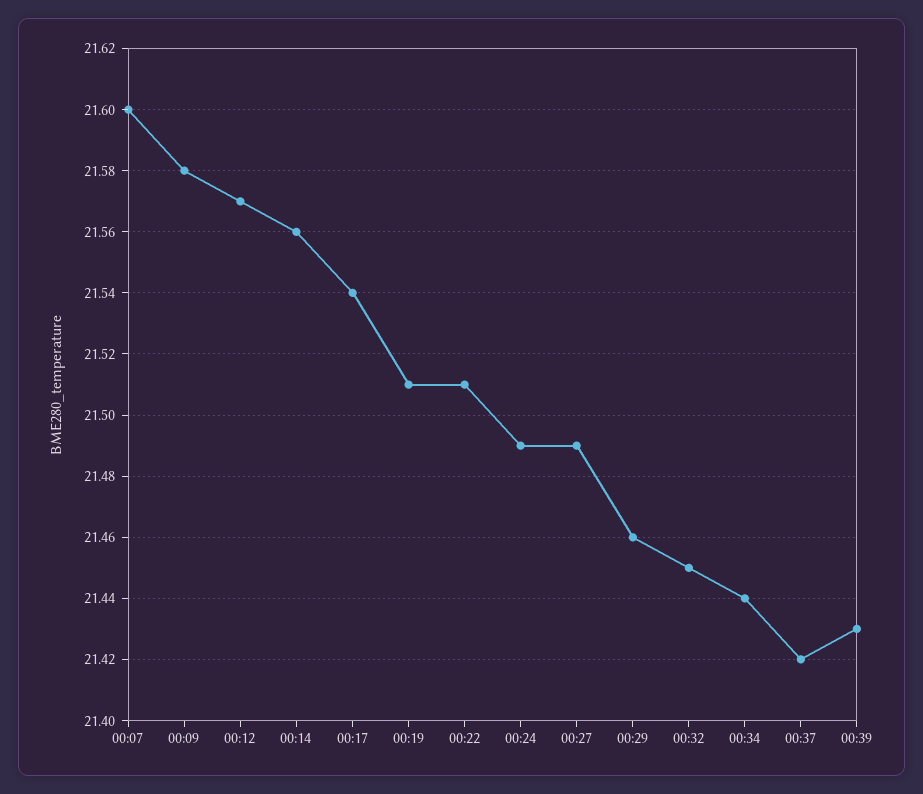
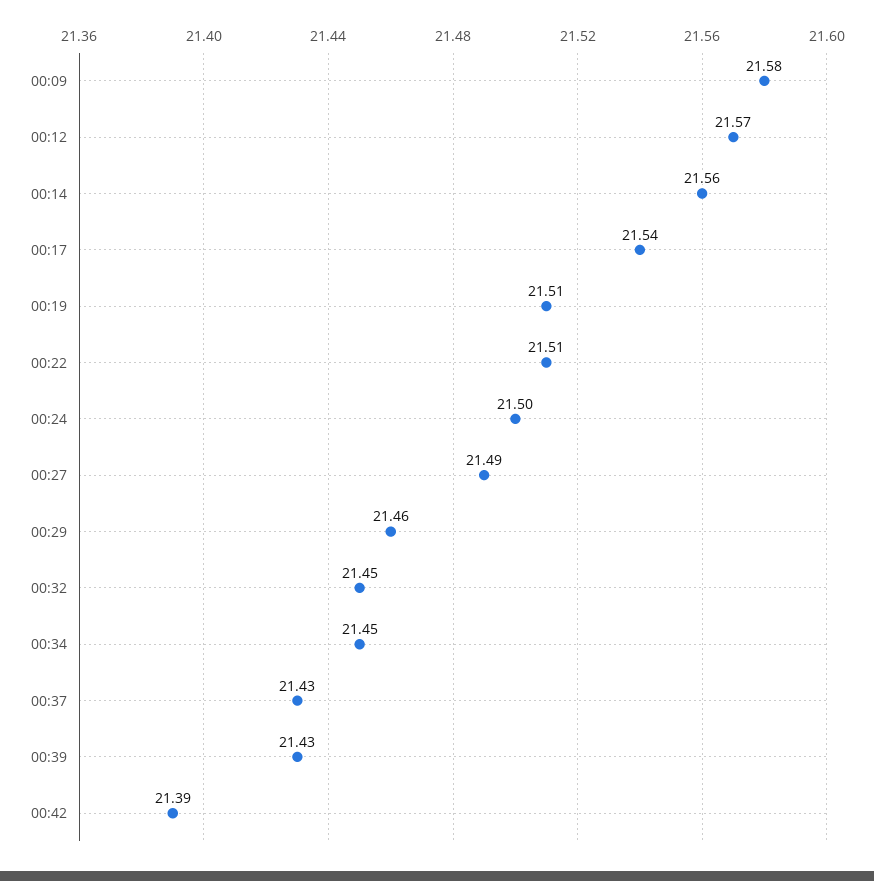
00:07: 21.6 -> none
00:24: 21.49 -> 21.5
00:34: 21.44 -> 21.45
00:37: 21.42 -> 21.43
00:42: none -> 21.39

